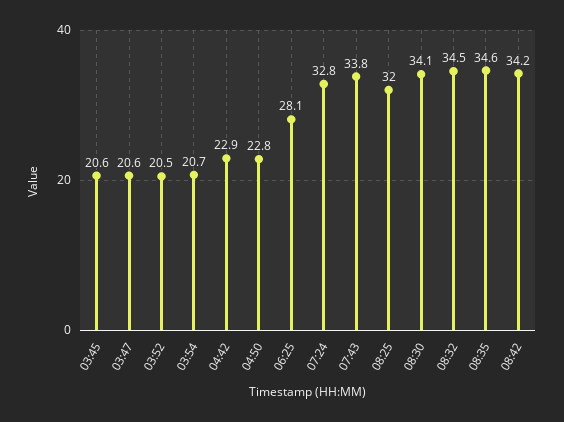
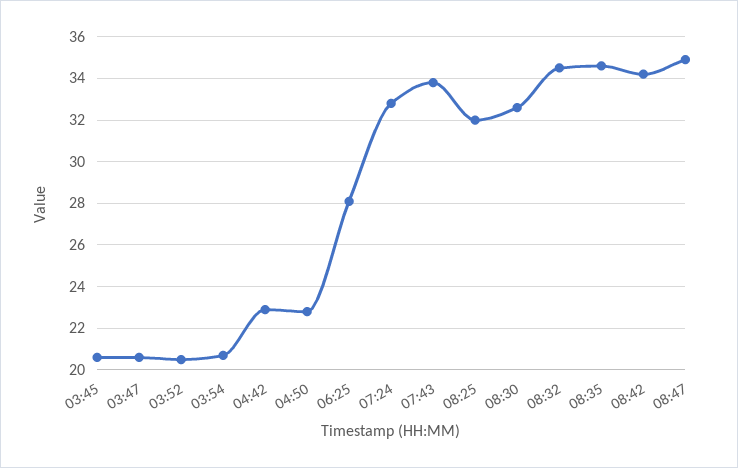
08:30: 34.1 -> 32.5
08:47: none -> 35

